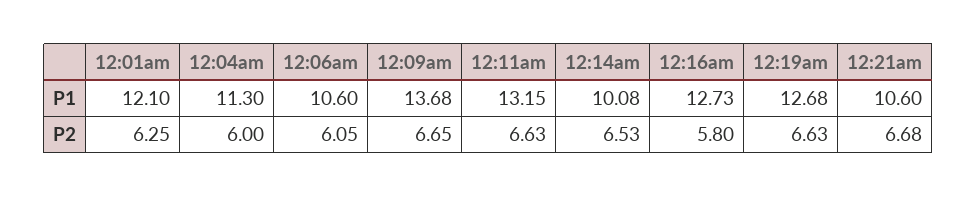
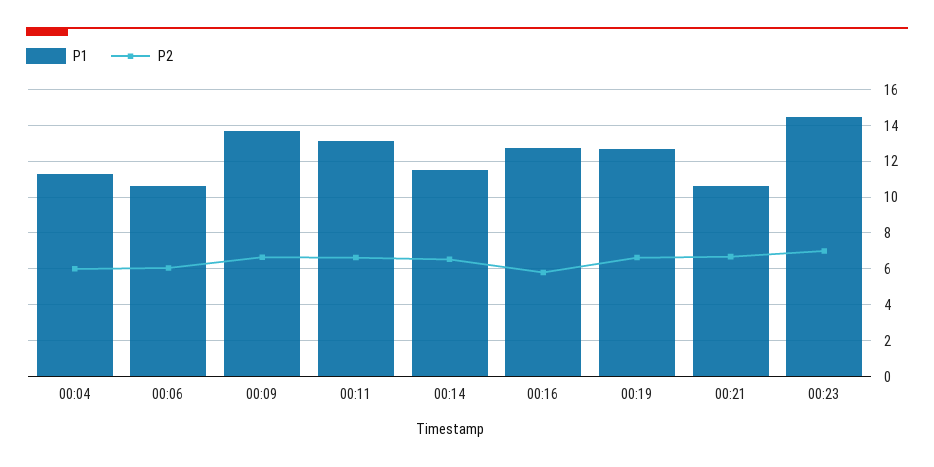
P1, 12:01am: 12.1 -> none
P1, 12:14am: 10.08 -> 11.5
P2, 12:01am: 6.25 -> none
P1, 00:23: none -> 14.5
P2, 00:23: none -> 7

